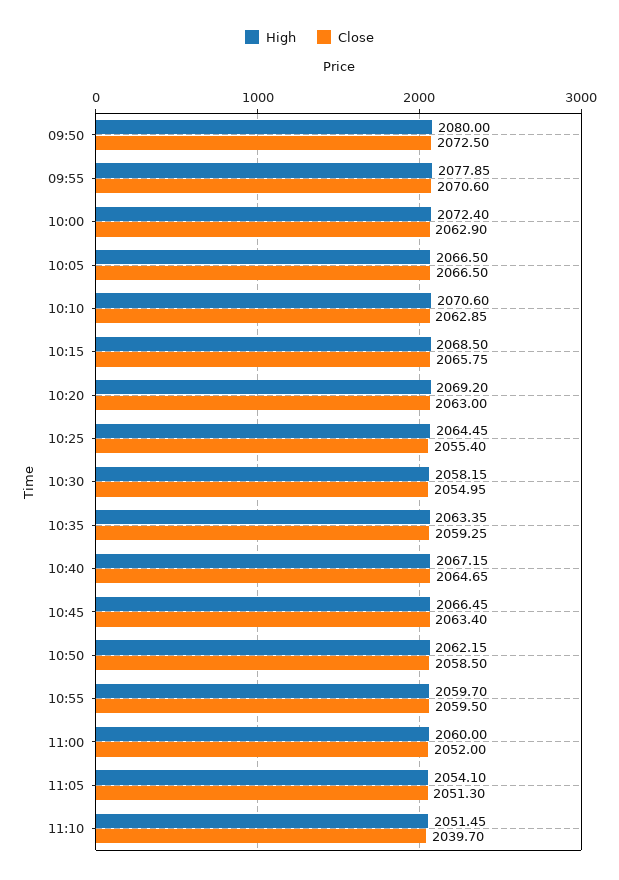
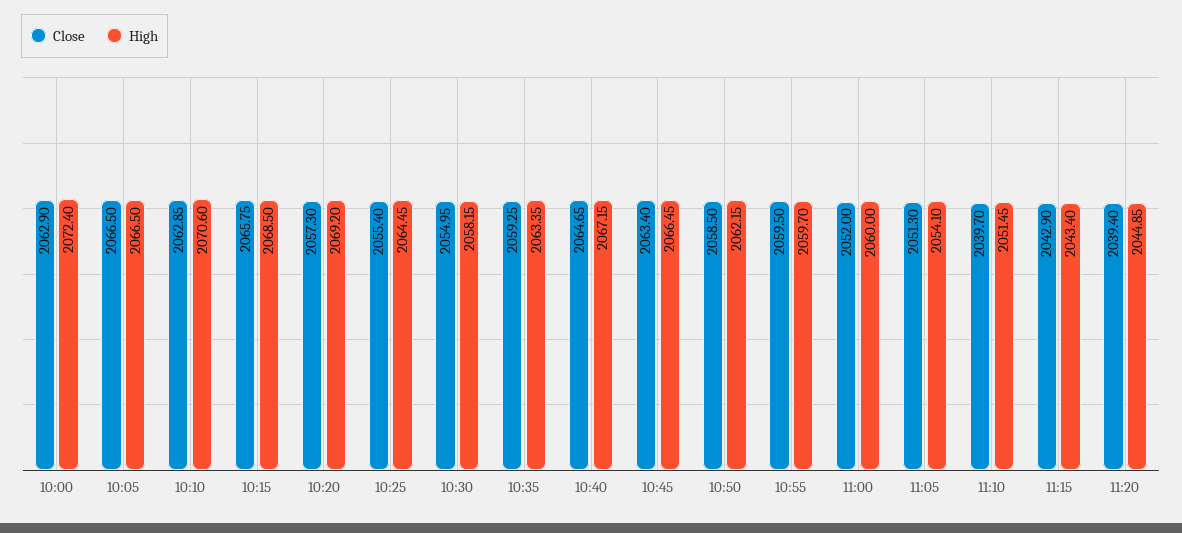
High, 09:50: 2080 -> none
Close, 09:50: 2072.5 -> none
High, 09:55: 2077.85 -> none
Close, 09:55: 2070.6 -> none
Close, 10:20: 2063 -> 2057.3
Close, 11:15: none -> 2042.9
High, 11:15: none -> 2043.4
Close, 11:20: none -> 2039.4
High, 11:20: none -> 2044.85

